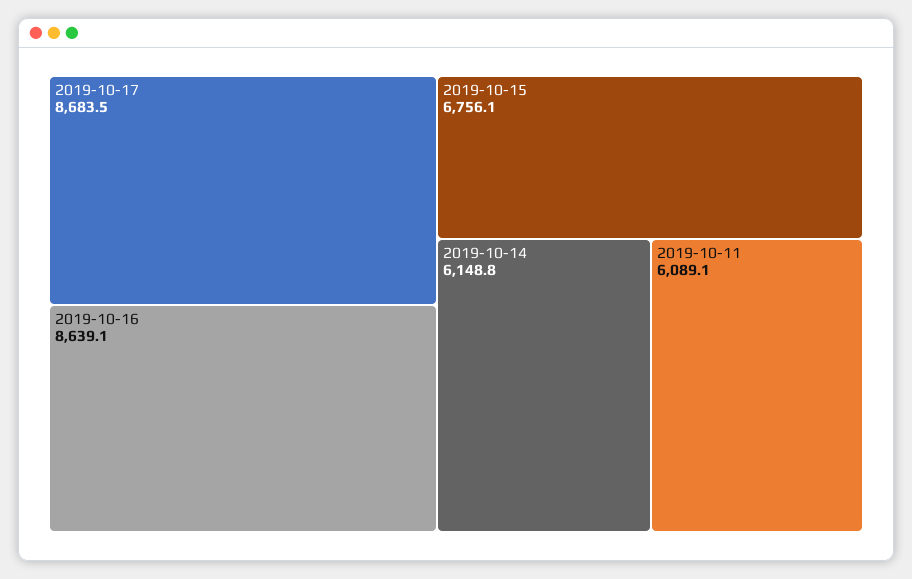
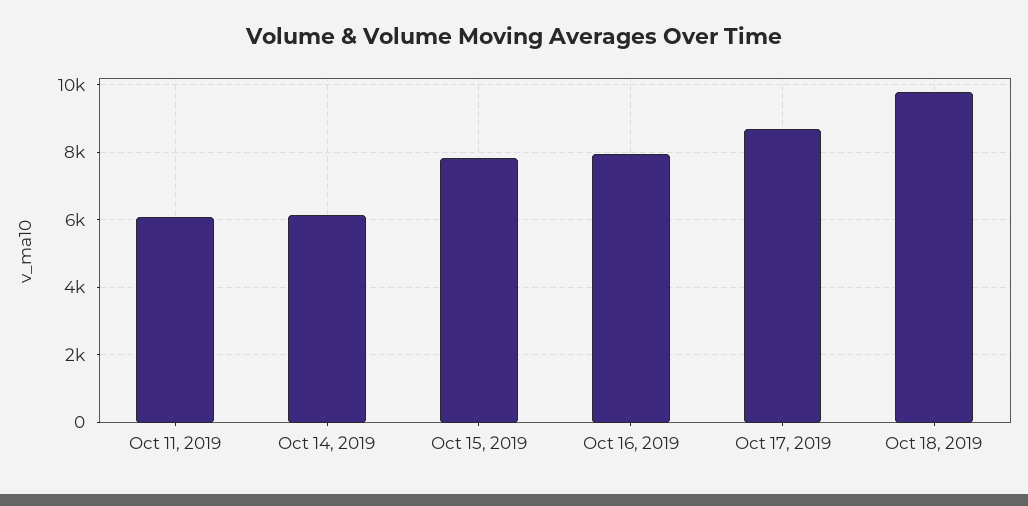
2019-10-16: 8639.1 -> 8000
2019-10-15: 6756.1 -> 7800
Oct 18, 2019: none -> 9800

